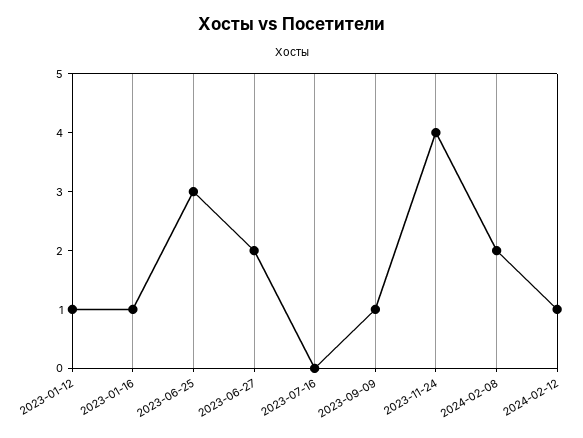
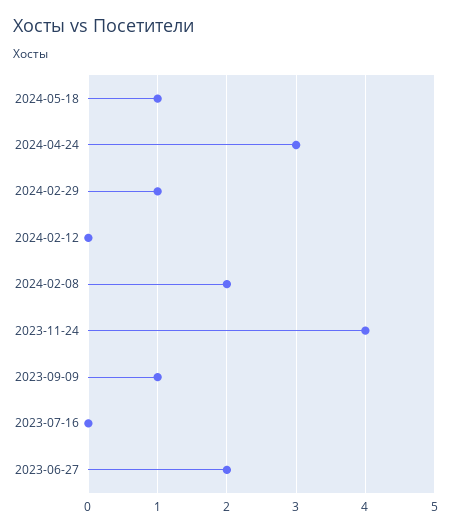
2023-01-12: 1 -> none
2023-01-16: 1 -> none
2023-06-25: 3 -> none
2024-02-12: 1 -> 0
2024-05-18: none -> 1
2024-04-24: none -> 3
2024-02-29: none -> 1

